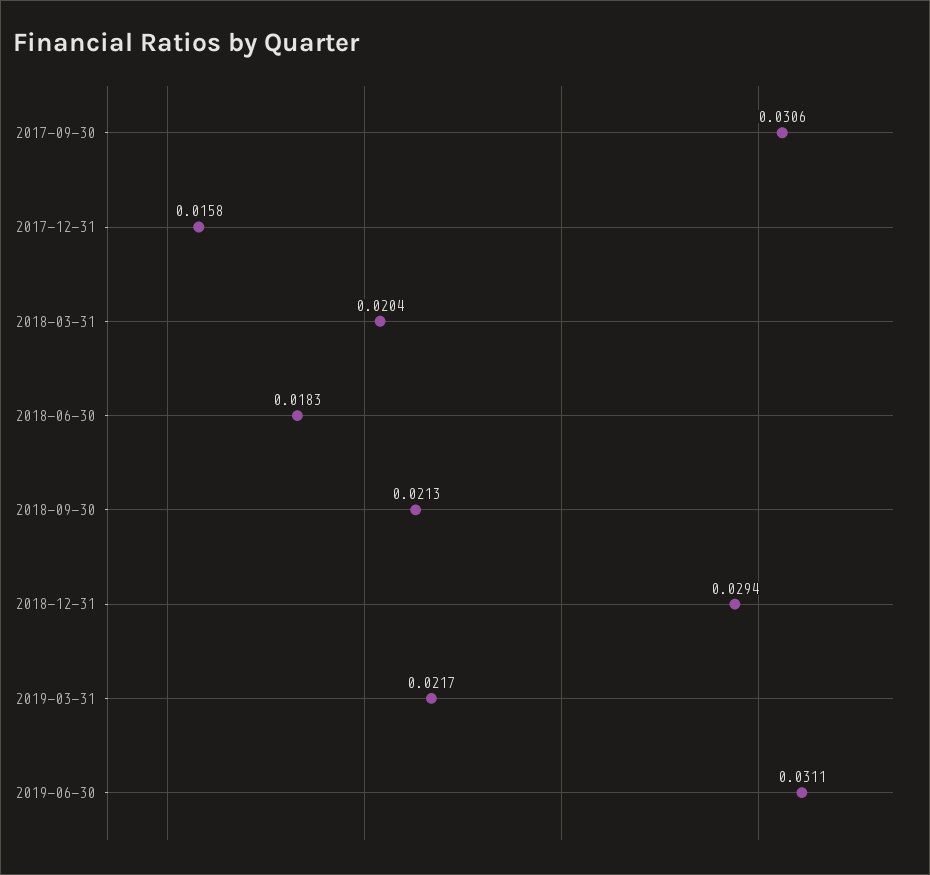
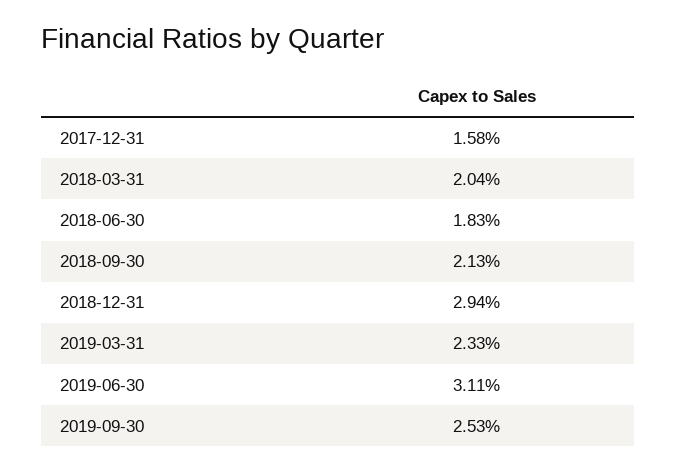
2017-09-30: 0.0306 -> none
2019-03-31: 0.0217 -> 0.0233
2019-09-30: none -> 0.0253

